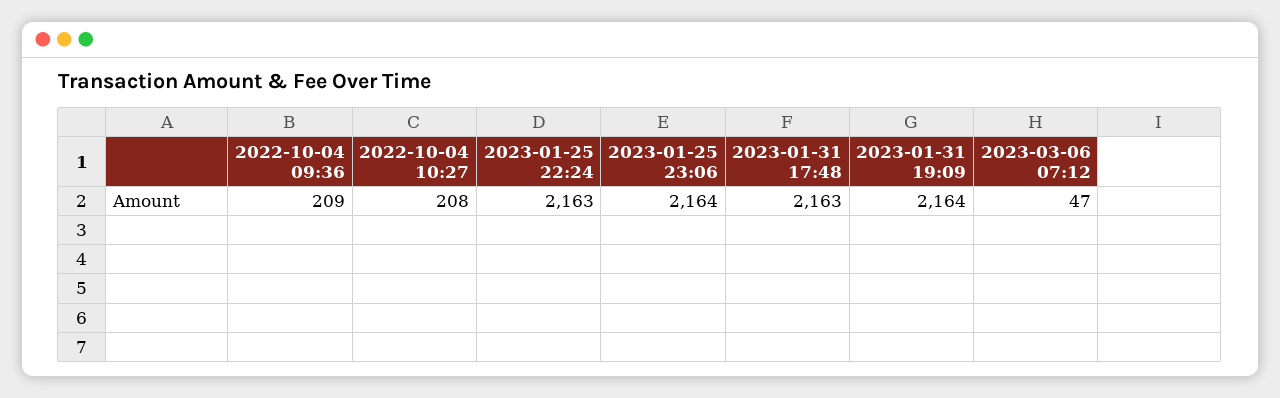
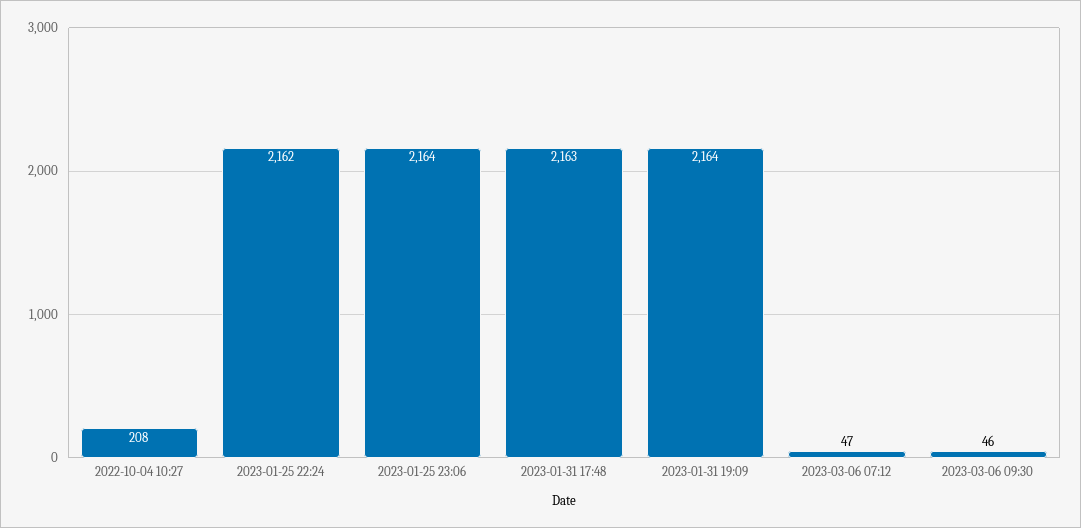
2022-10-04 09:36: 209 -> none
2023-01-25 22:24: 2163 -> 2162
2023-03-06 09:30: none -> 46

